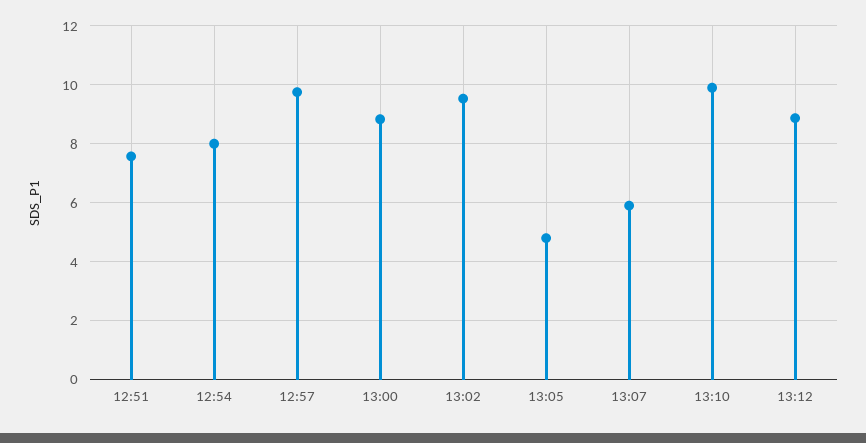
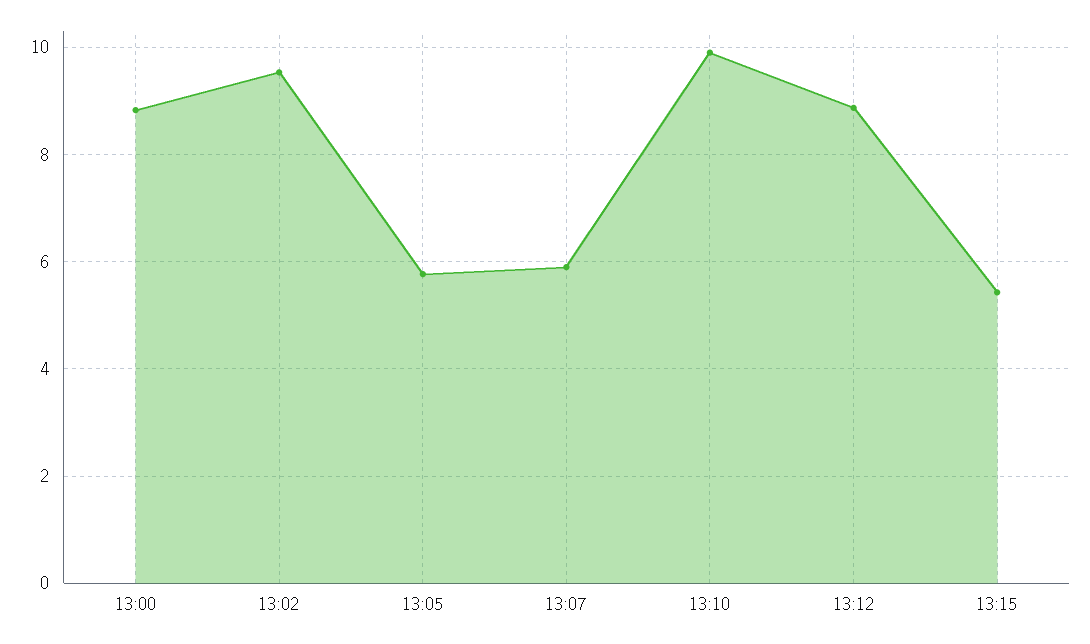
12:51: 7.5 -> none
12:54: 8 -> none
12:57: 9.75 -> none
13:05: 4.75 -> 5.8
13:15: none -> 5.4

